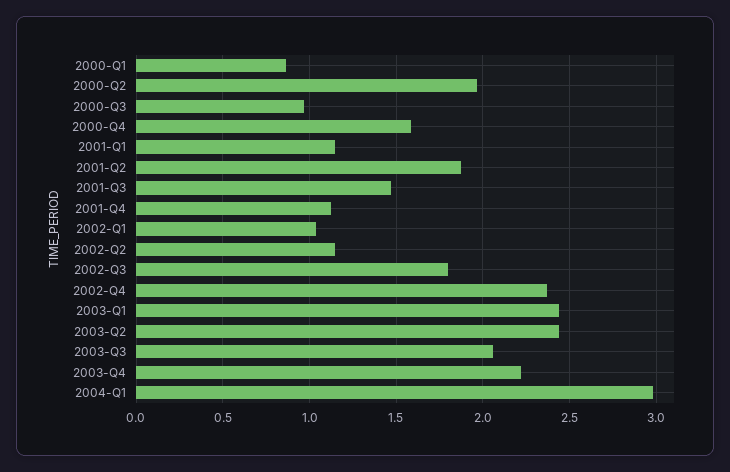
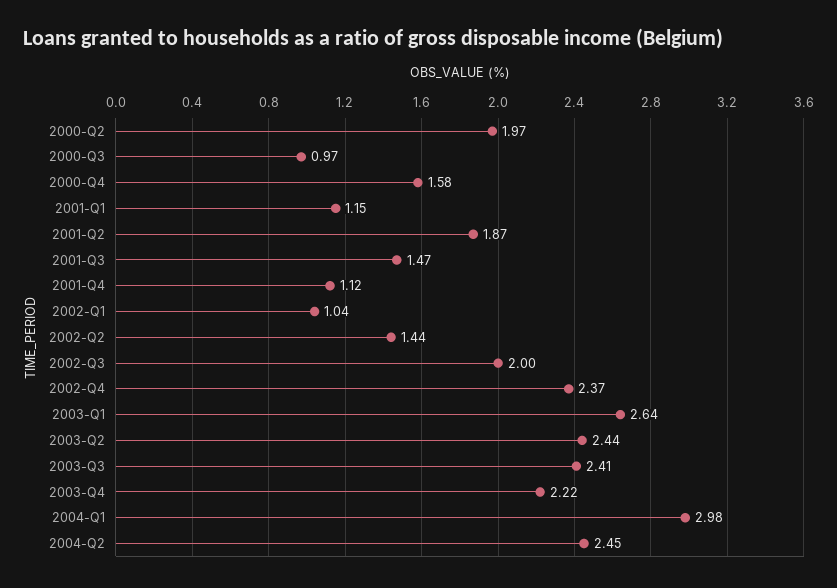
2000-Q1: 0.85 -> none
2002-Q2: 1.15 -> 1.44
2002-Q3: 1.8 -> 2
2003-Q1: 2.45 -> 2.64
2003-Q3: 2.05 -> 2.41
2004-Q2: none -> 2.45

